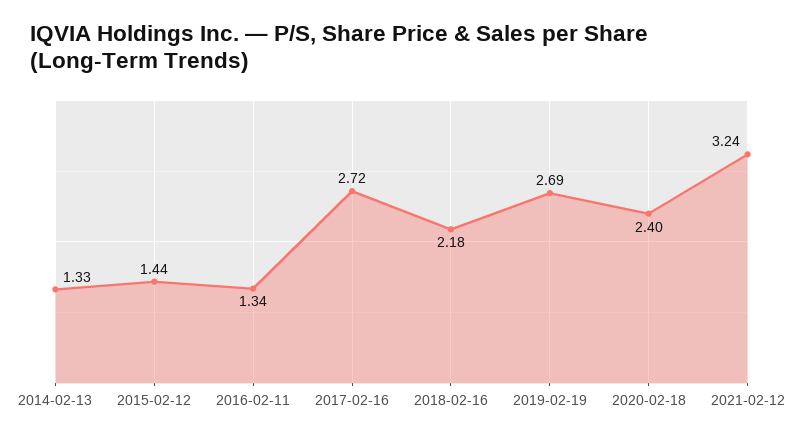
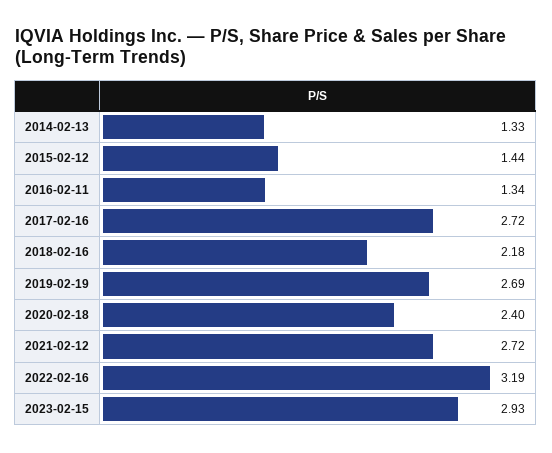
2021-02-12: 3.24 -> 2.72
2022-02-16: none -> 3.19
2023-02-15: none -> 2.93

